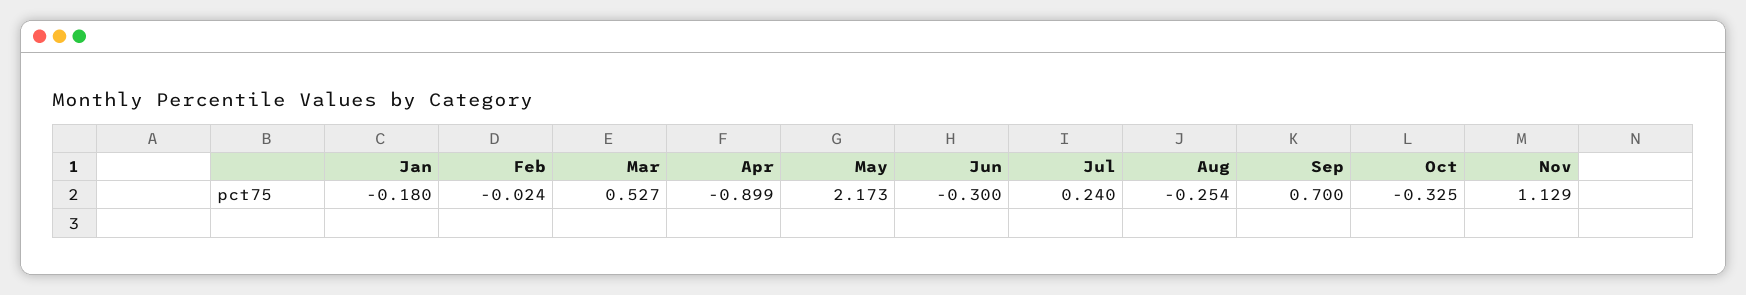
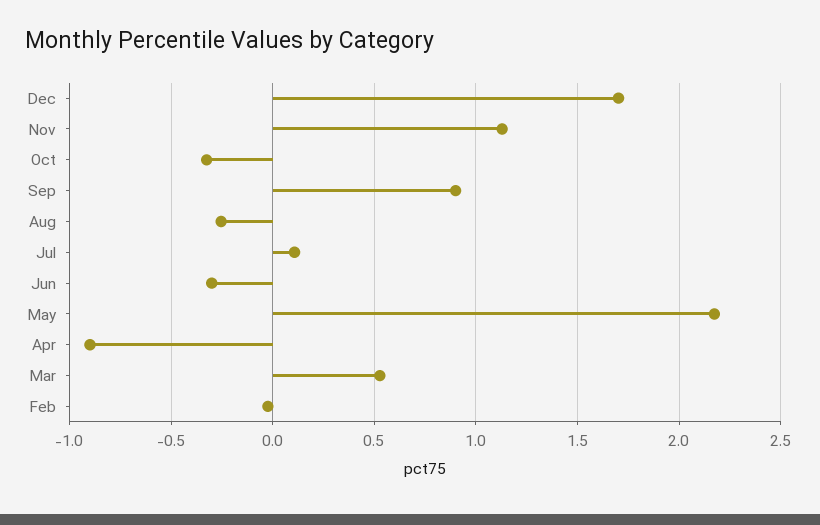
Jan: -0.18 -> none
Jul: 0.24 -> 0.1
Sep: 0.7 -> 0.9
Dec: none -> 1.7

